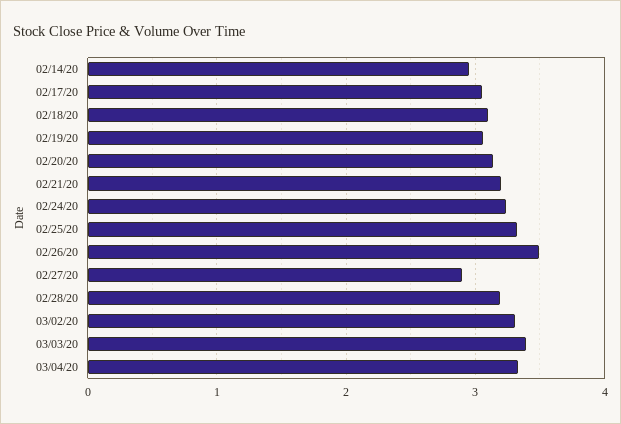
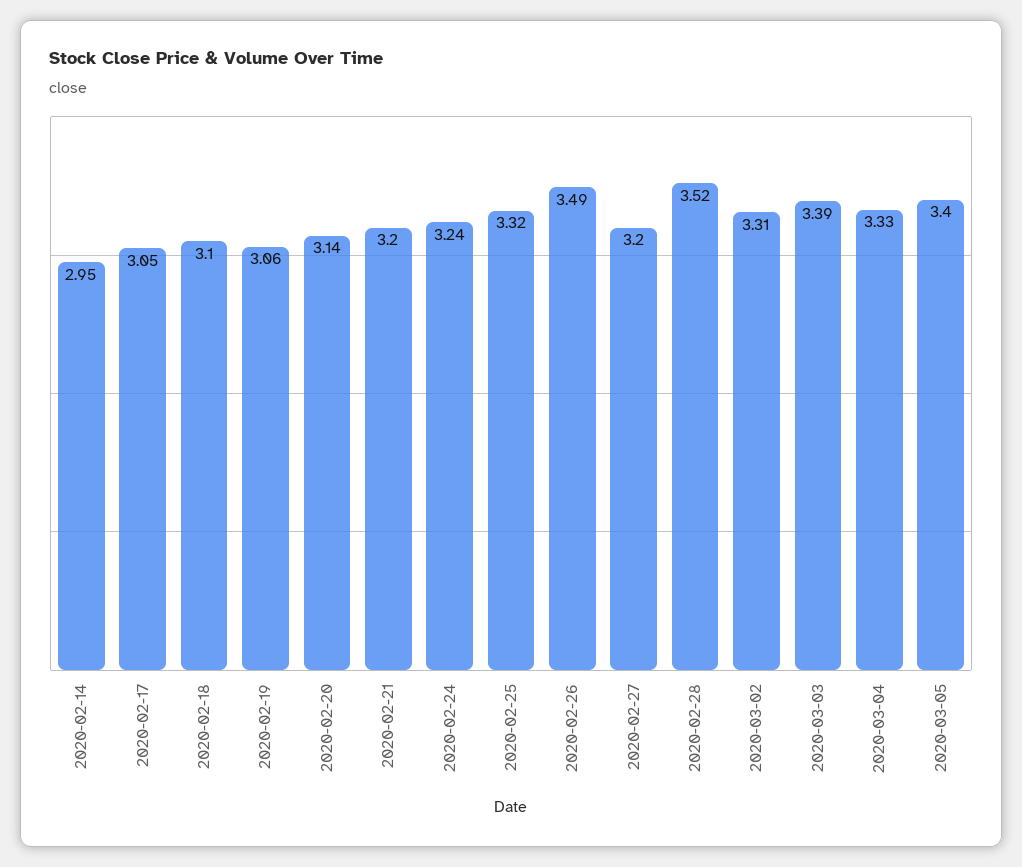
02/27/20: 2.9 -> 3.2
02/28/20: 3.2 -> 3.52
2020-03-05: none -> 3.4

